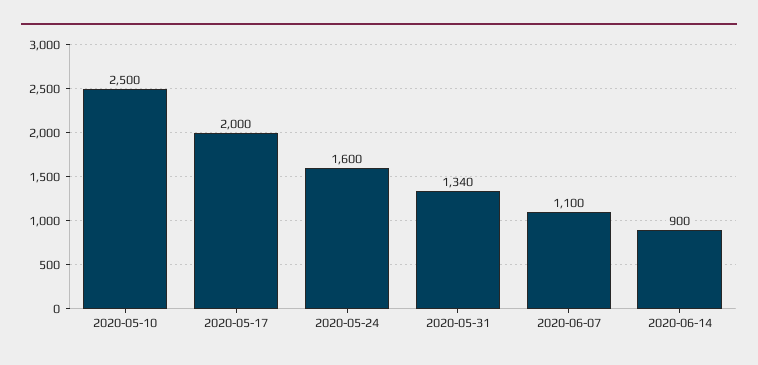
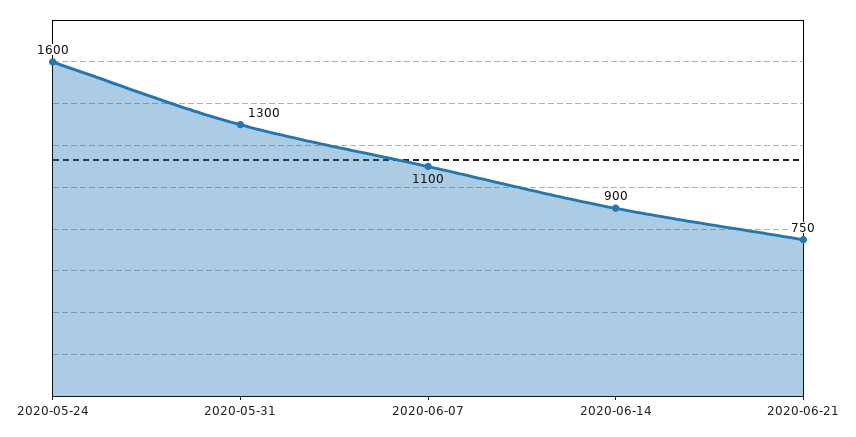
2020-05-10: 2500 -> none
2020-05-17: 2000 -> none
2020-05-31: 1340 -> 1300
2020-06-21: none -> 750

